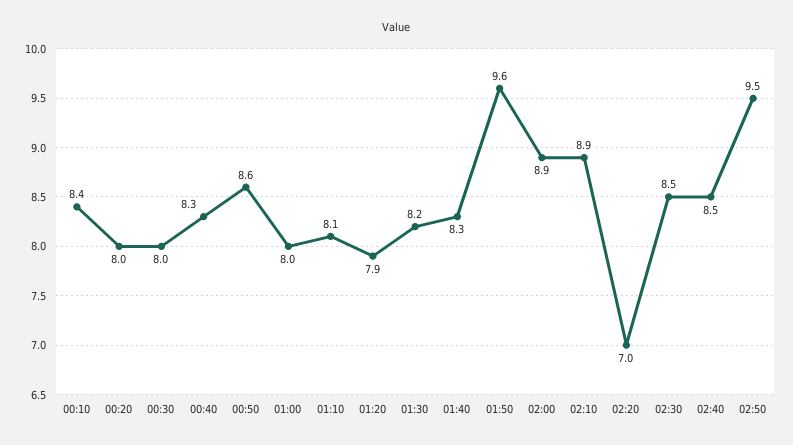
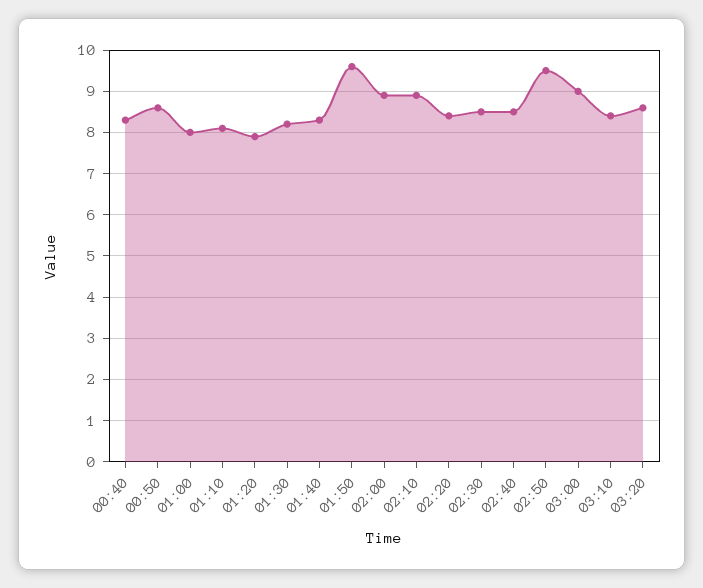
00:10: 8.4 -> none
00:20: 8 -> none
00:30: 8 -> none
02:20: 7 -> 8.5
03:00: none -> 9
03:10: none -> 8.5
03:20: none -> 8.5

